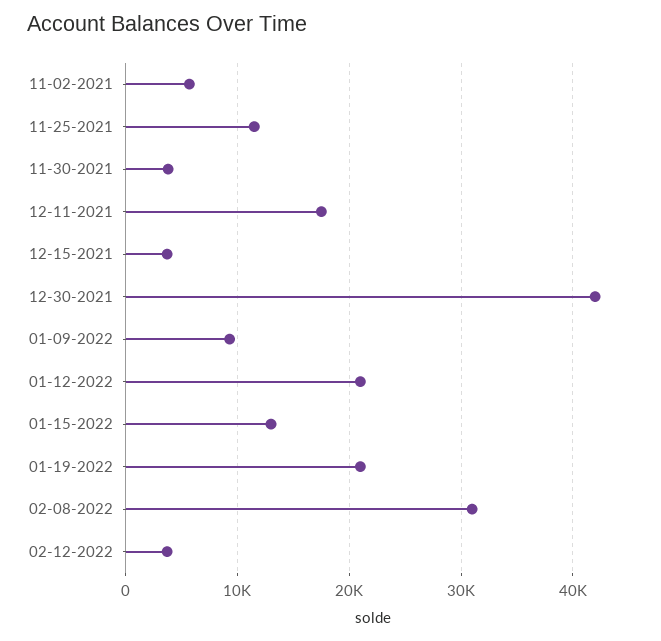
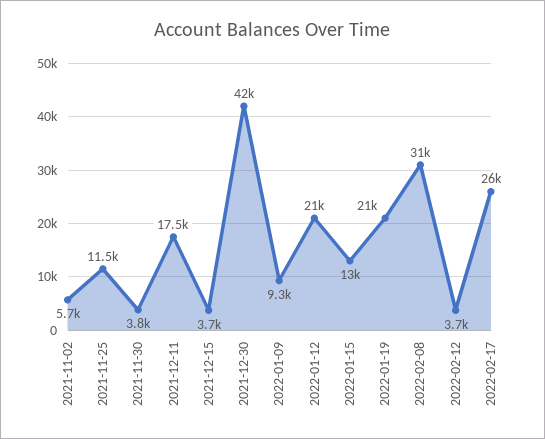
2022-02-17: none -> 26000

